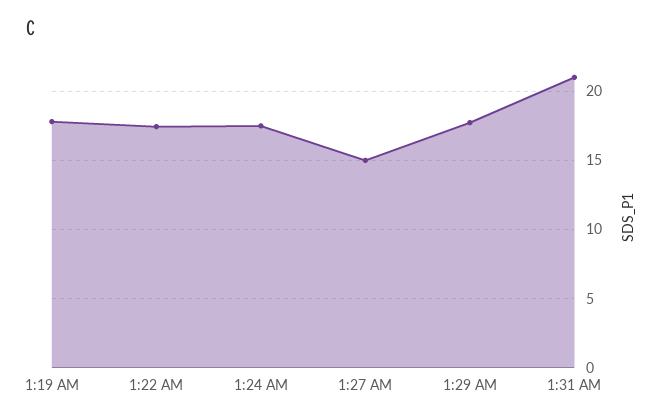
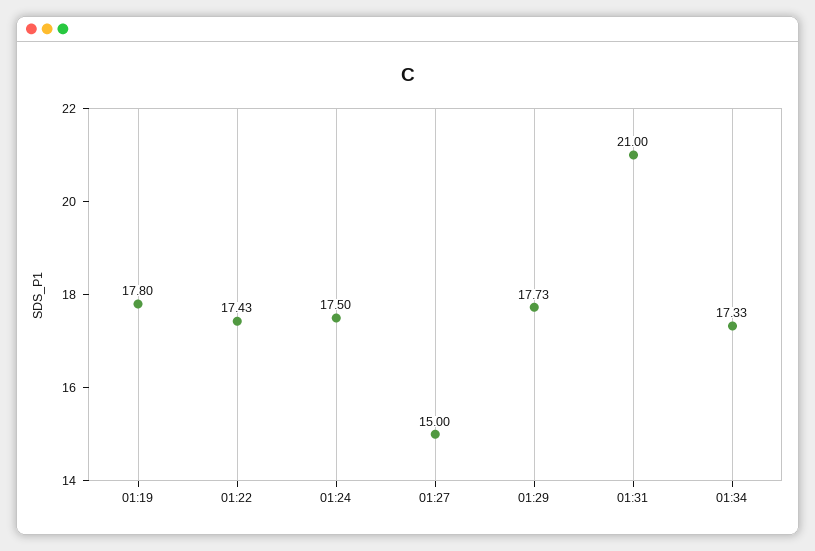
01:34: none -> 17.33

